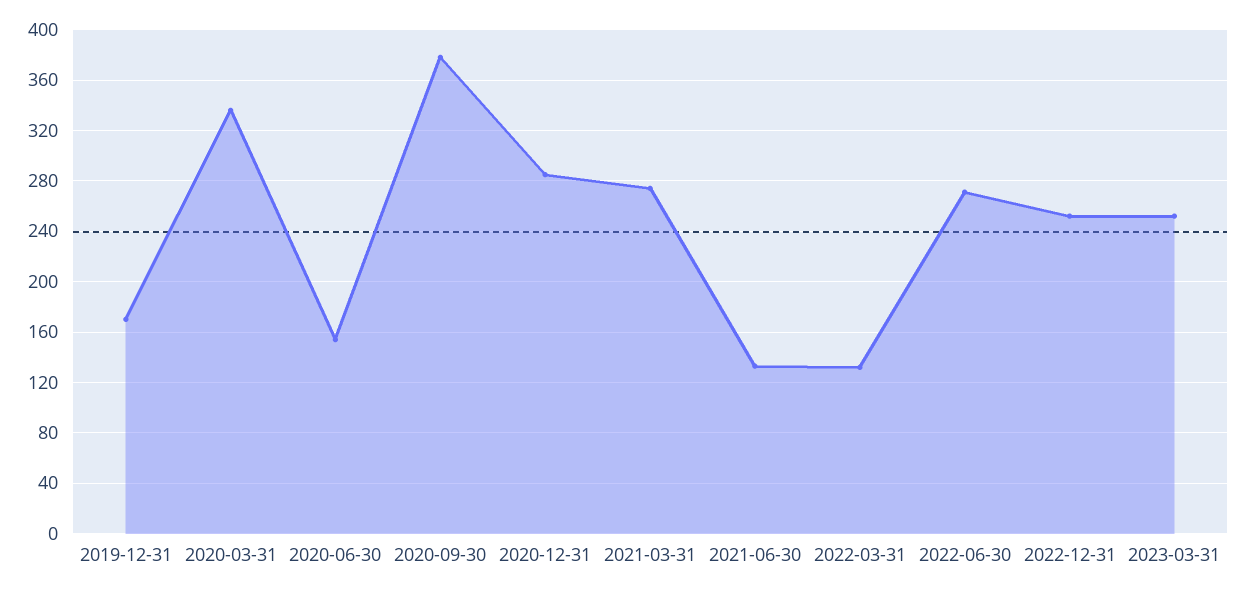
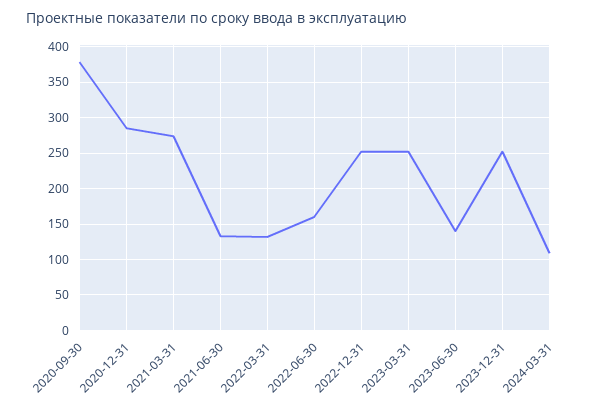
2019-12-31: 170 -> none
2020-03-31: 335 -> none
2020-06-30: 155 -> none
2022-06-30: 270 -> 160
2023-06-30: none -> 140
2023-12-31: none -> 250
2024-03-31: none -> 110

